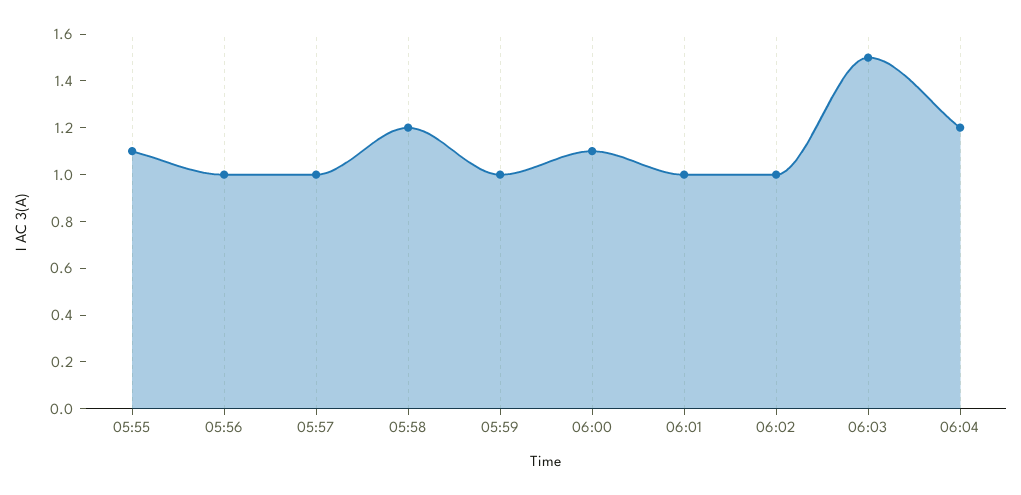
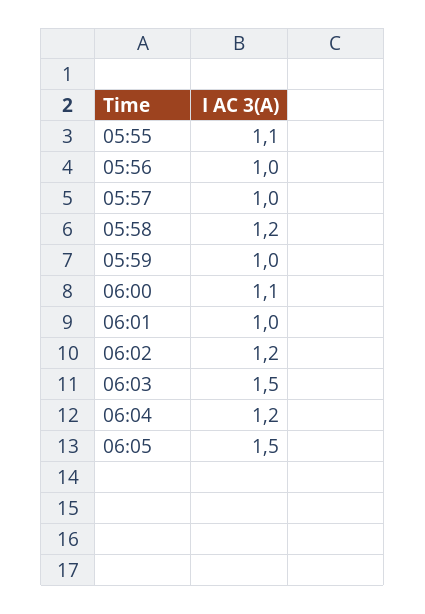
06:02: 1 -> 1.2
06:05: none -> 1.5

